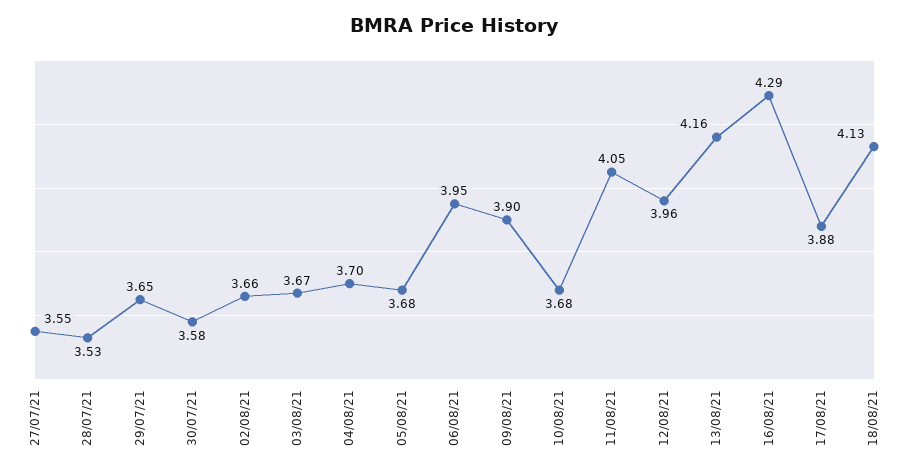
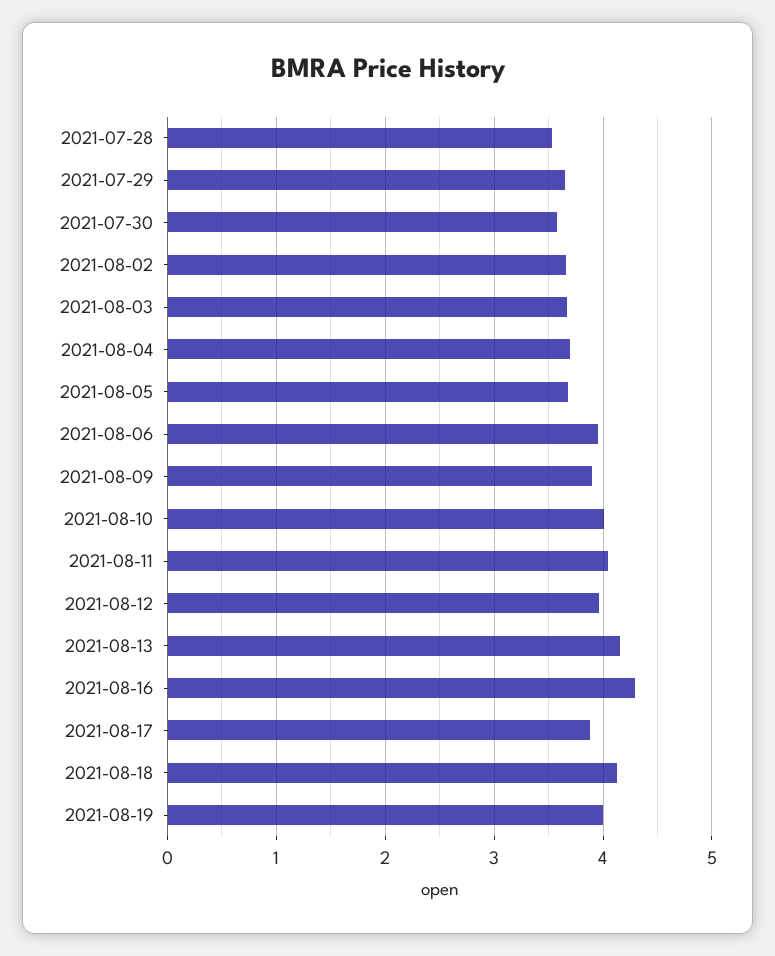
27/07/21: 3.55 -> none
10/08/21: 3.68 -> 4
2021-08-19: none -> 4

